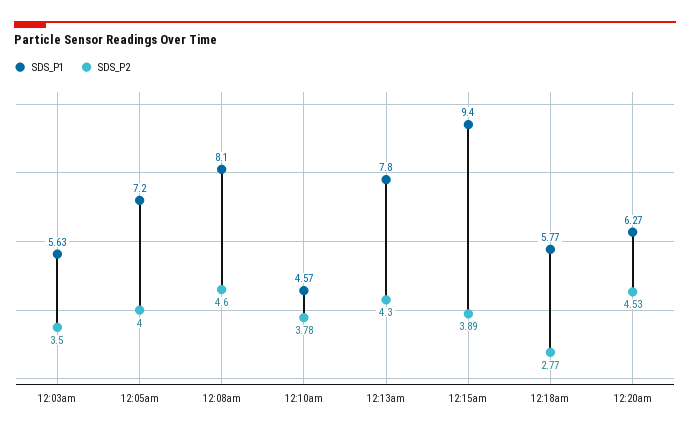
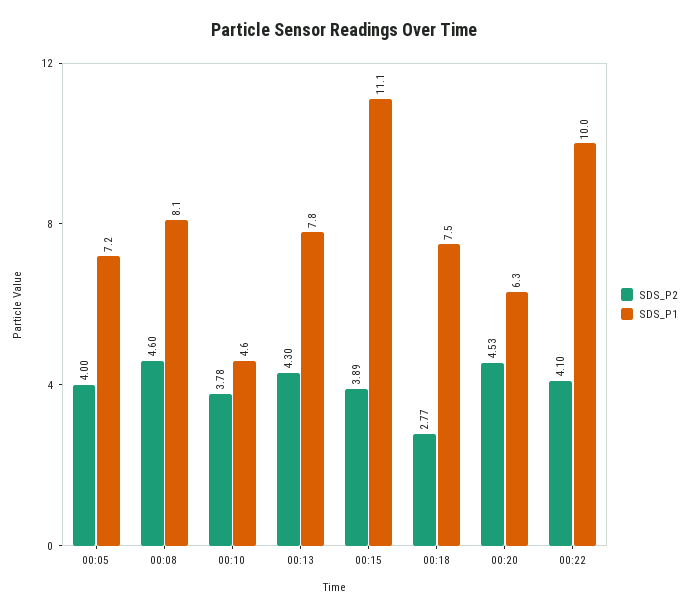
SDS_P1, 12:03am: 5.63 -> none
SDS_P2, 12:03am: 3.5 -> none
SDS_P1, 12:15am: 9.4 -> 11.1
SDS_P1, 12:18am: 5.77 -> 7.5
SDS_P2, 00:22: none -> 4.1
SDS_P1, 00:22: none -> 10

